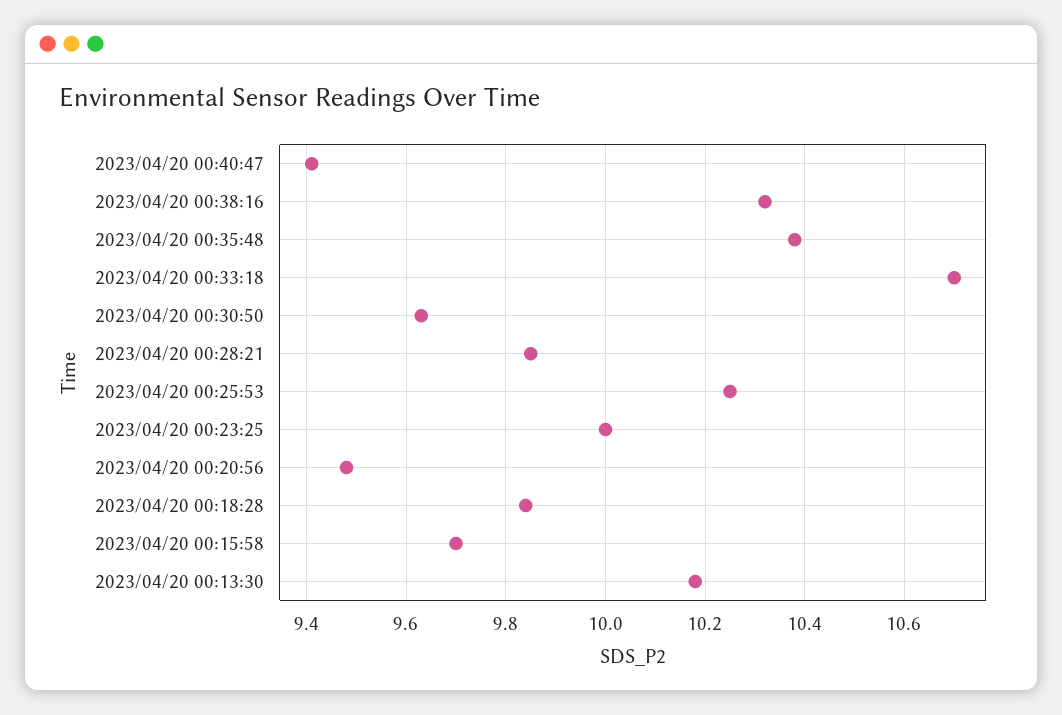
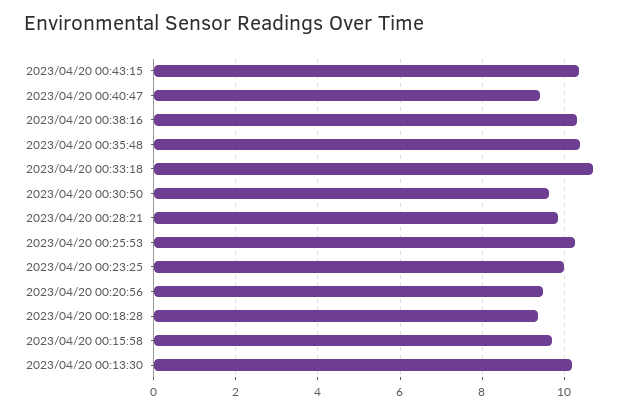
2023/04/20 00:18:28: 9.85 -> 9.4
2023/04/20 00:43:15: none -> 10.4

